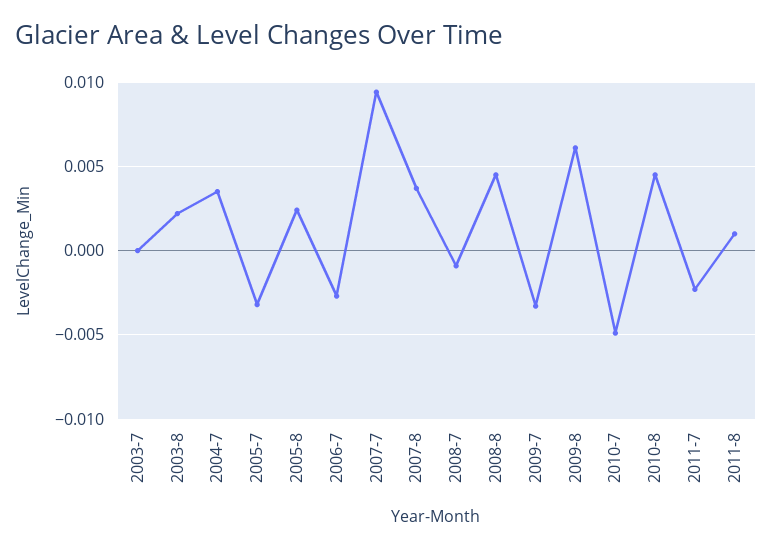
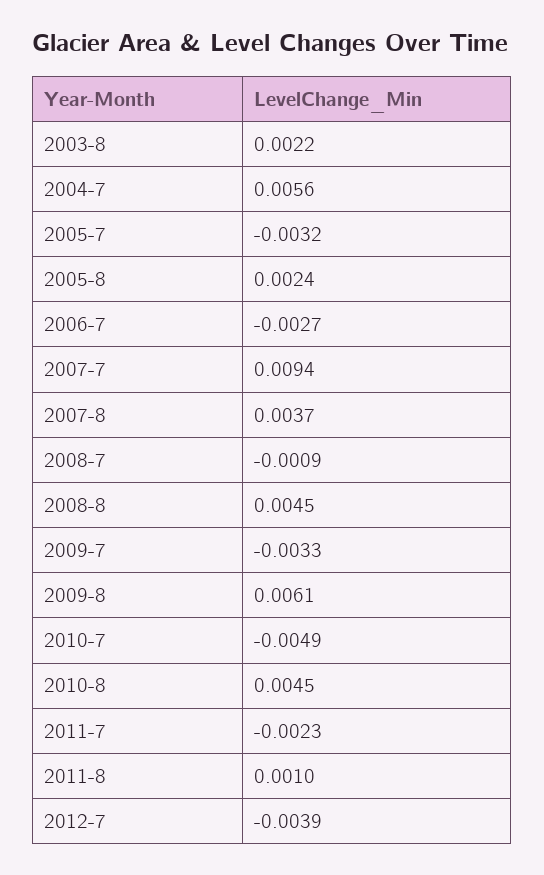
2003-7: 0 -> none
2004-7: 0.0035 -> 0.0056
2012-7: none -> -0.0039

